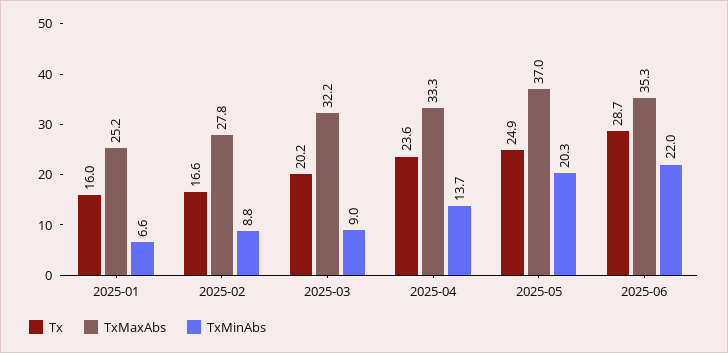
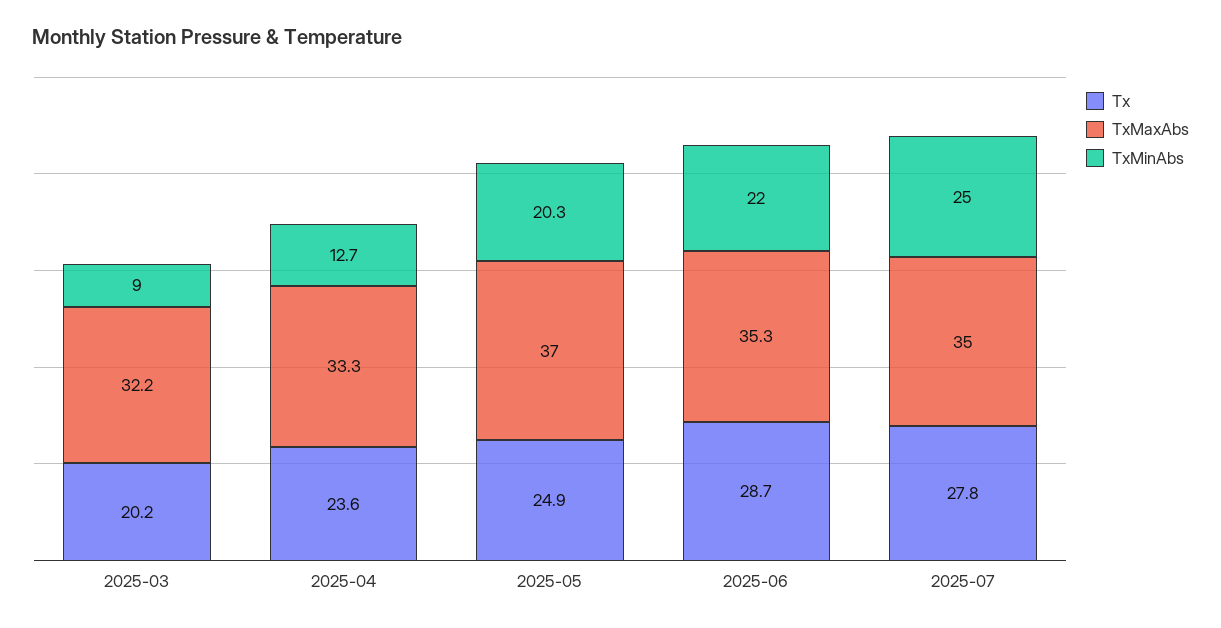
Tx, 2025-01: 16 -> none
TxMaxAbs, 2025-01: 25.2 -> none
TxMinAbs, 2025-01: 6.6 -> none
Tx, 2025-02: 16.6 -> none
TxMaxAbs, 2025-02: 27.8 -> none
TxMinAbs, 2025-02: 8.8 -> none
TxMinAbs, 2025-04: 13.7 -> 12.7
Tx, 2025-07: none -> 27.8
TxMaxAbs, 2025-07: none -> 35
TxMinAbs, 2025-07: none -> 25

